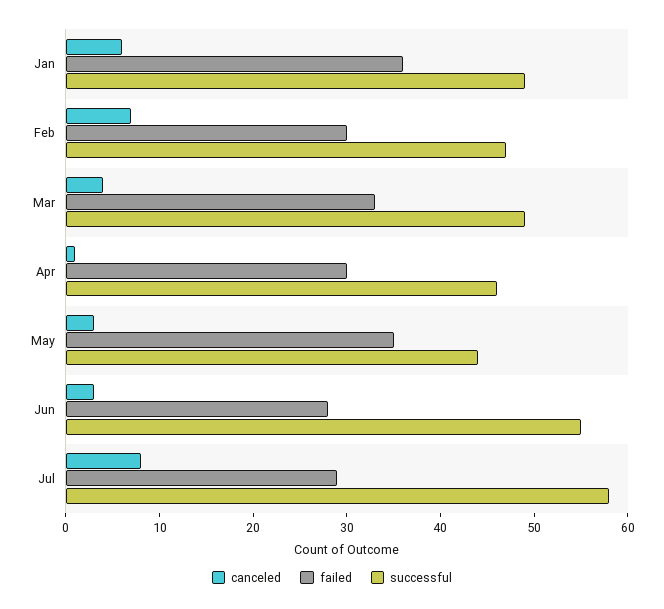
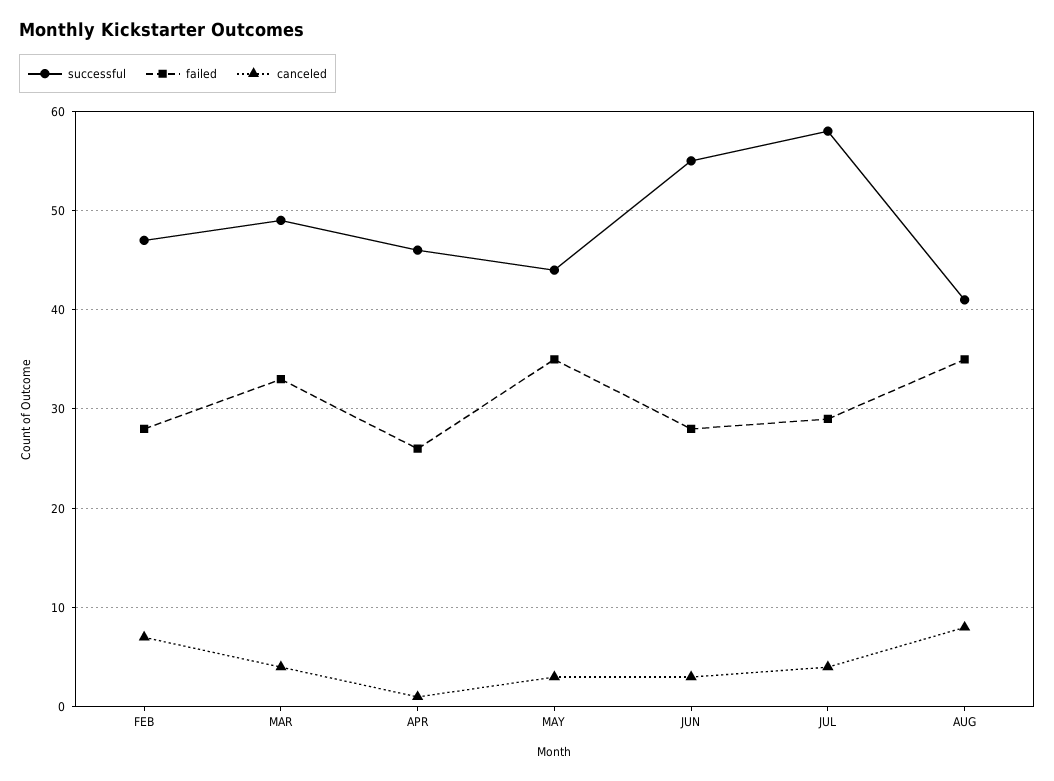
canceled, Jan: 6 -> none
failed, Jan: 36 -> none
successful, Jan: 49 -> none
failed, Feb: 30 -> 28
failed, Apr: 30 -> 26
canceled, Jul: 8 -> 4
successful, AUG: none -> 41
failed, AUG: none -> 35
canceled, AUG: none -> 8

